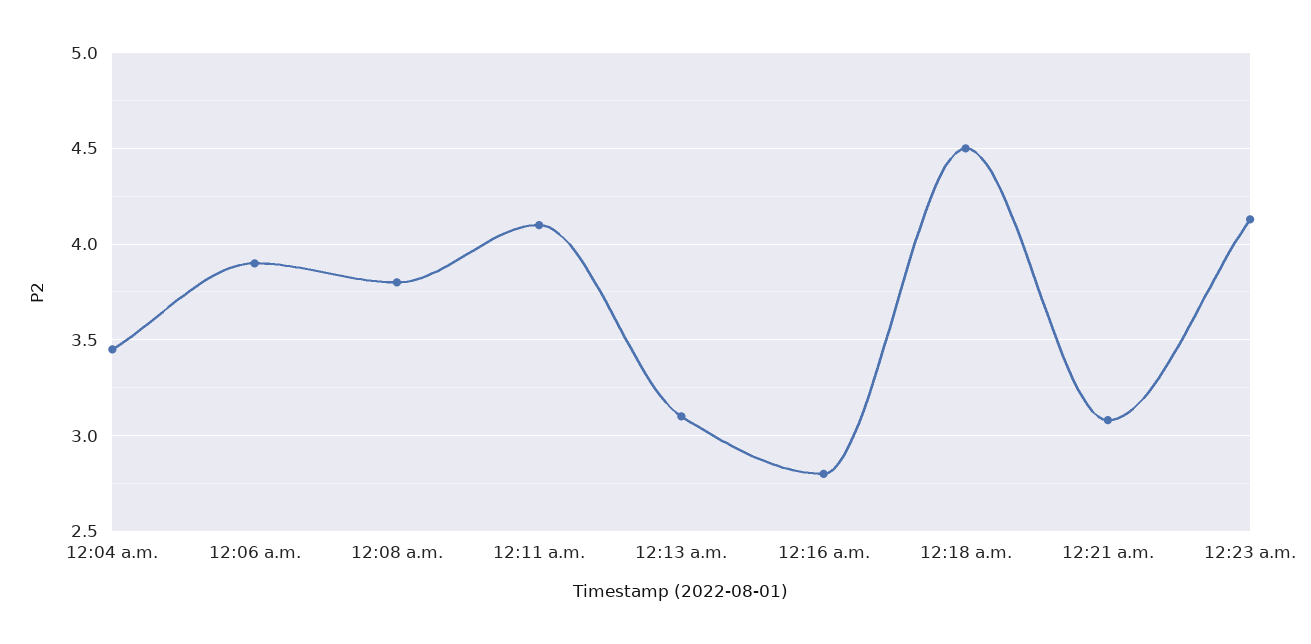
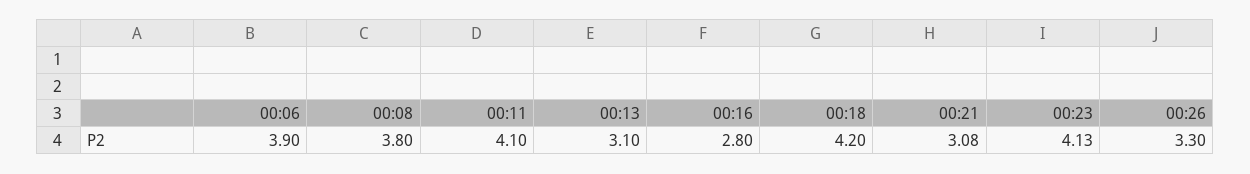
12:04 a.m.: 3.45 -> none
12:18 a.m.: 4.5 -> 4.2
00:26: none -> 3.3

